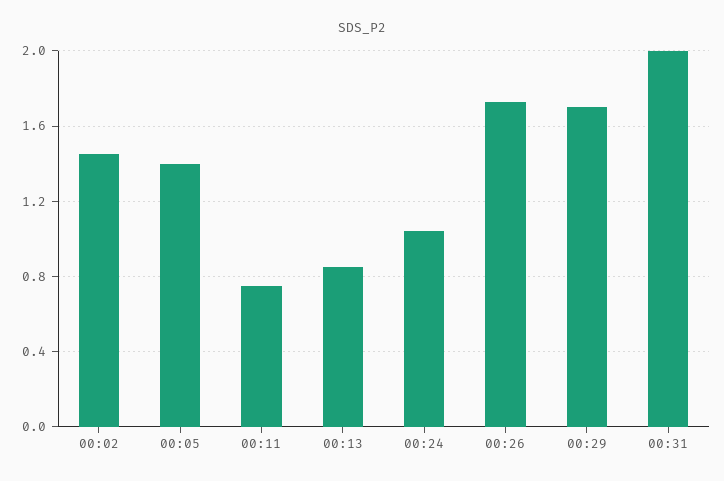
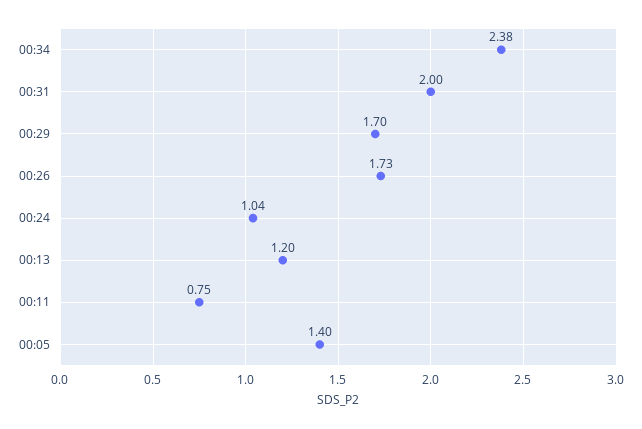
00:02: 1.45 -> none
00:13: 0.85 -> 1.2
00:34: none -> 2.38

